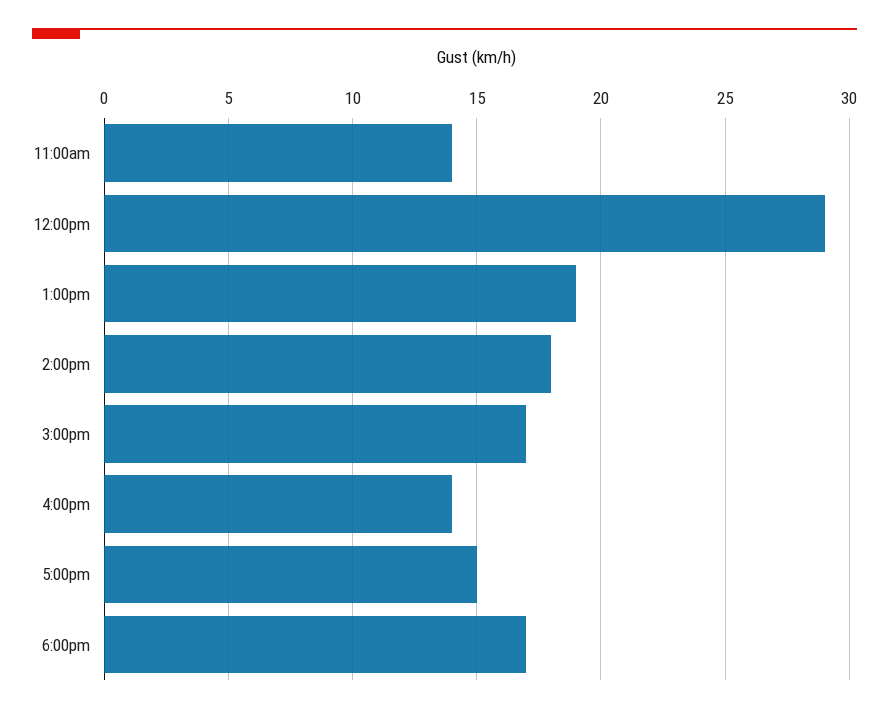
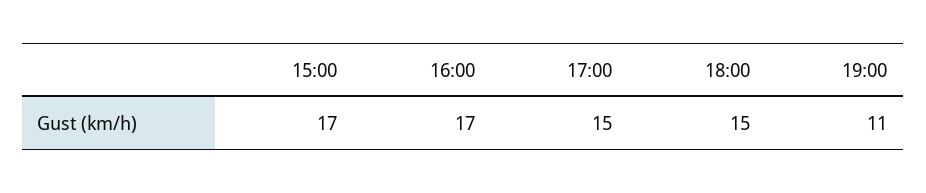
11:00am: 14 -> none
12:00pm: 29 -> none
1:00pm: 19 -> none
2:00pm: 18 -> none
4:00pm: 14 -> 17
6:00pm: 17 -> 15
19:00: none -> 11

